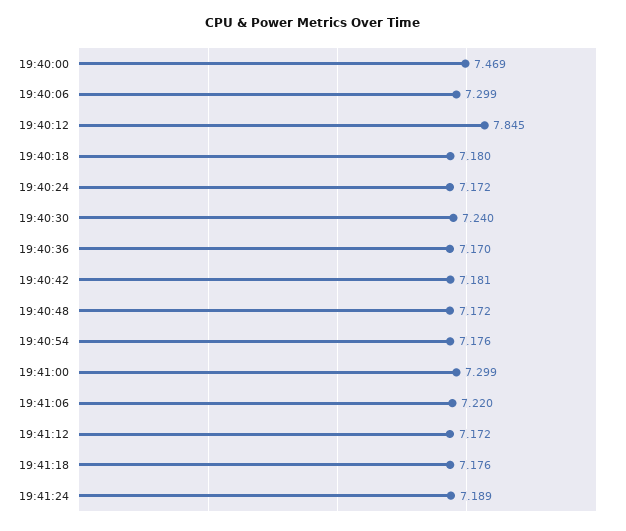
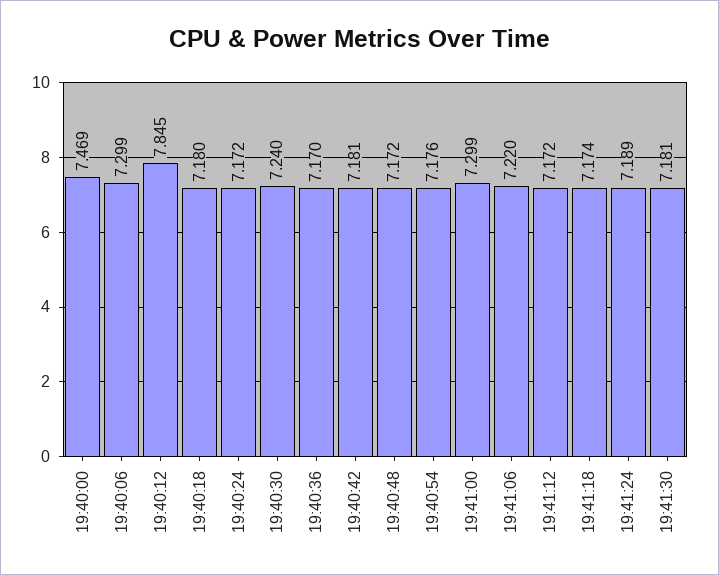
19:41:18: 7.176 -> 7.174
19:41:30: none -> 7.181

